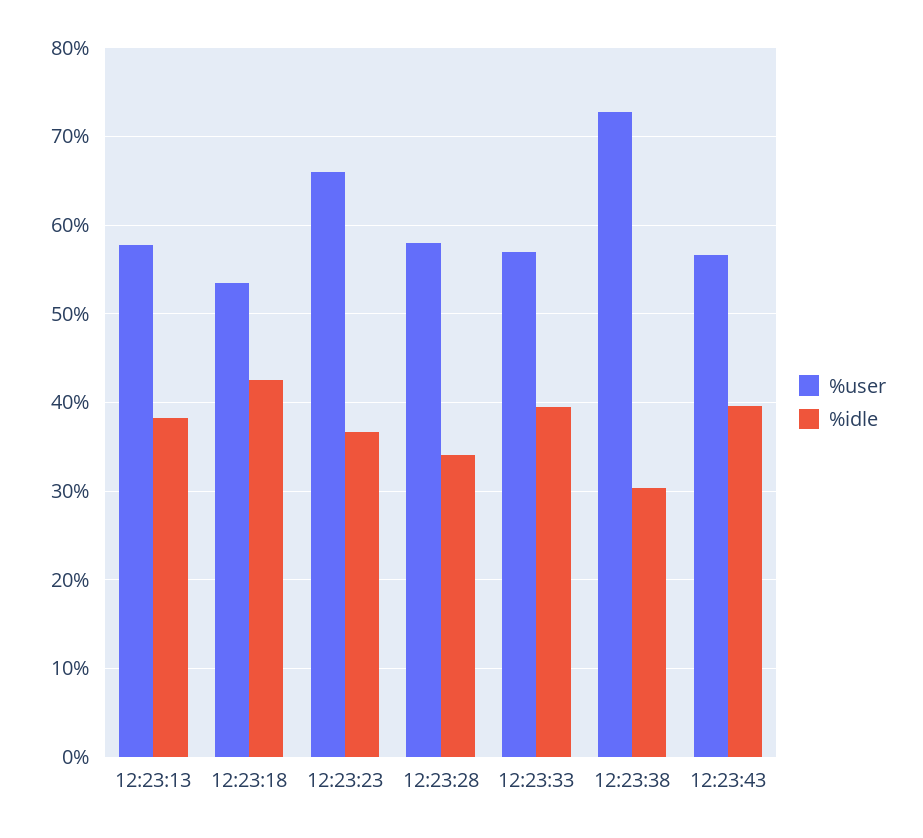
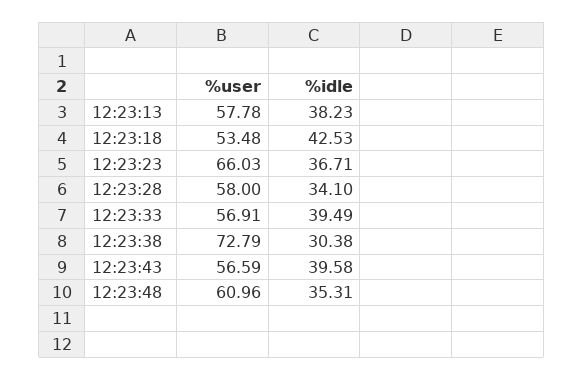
%user, 12:23:48: none -> 60.96
%idle, 12:23:48: none -> 35.31

